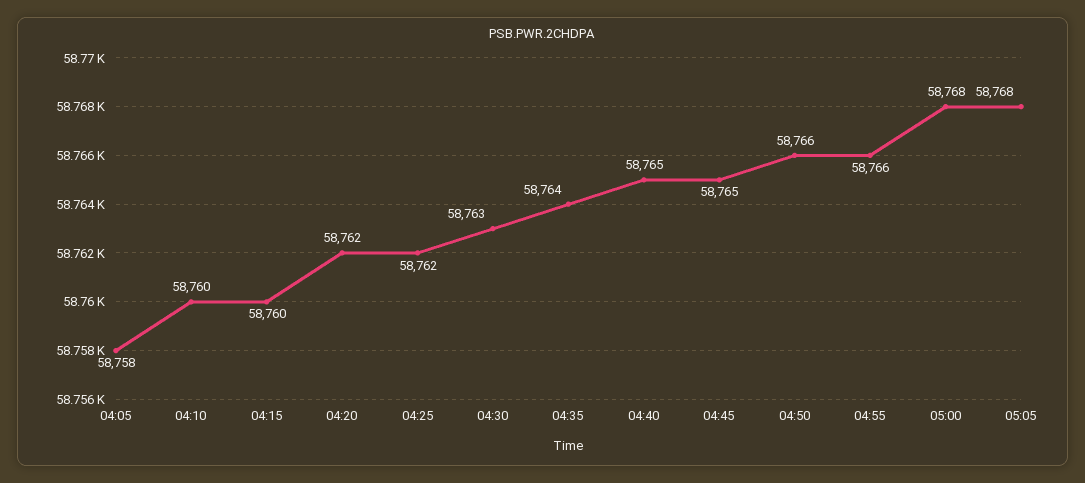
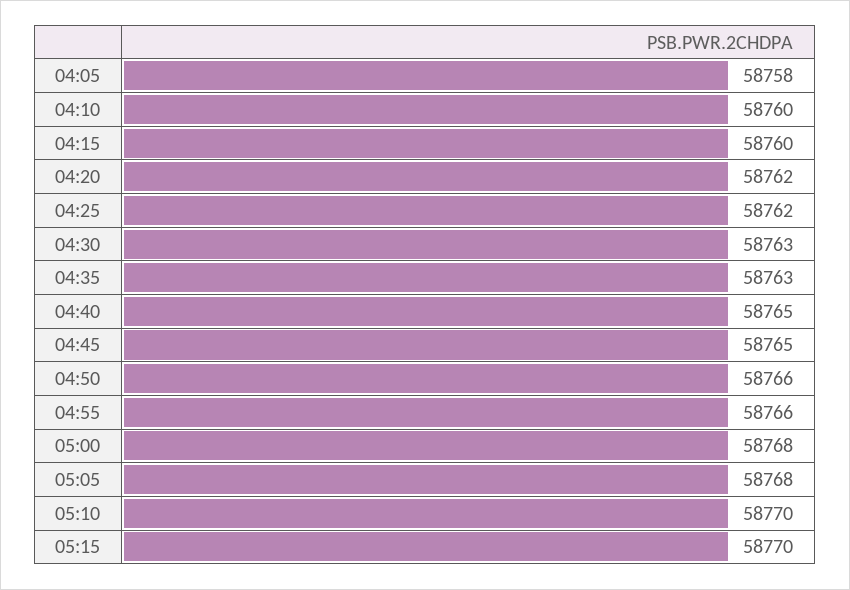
04:35: 58764 -> 58763
05:10: none -> 58770
05:15: none -> 58770

